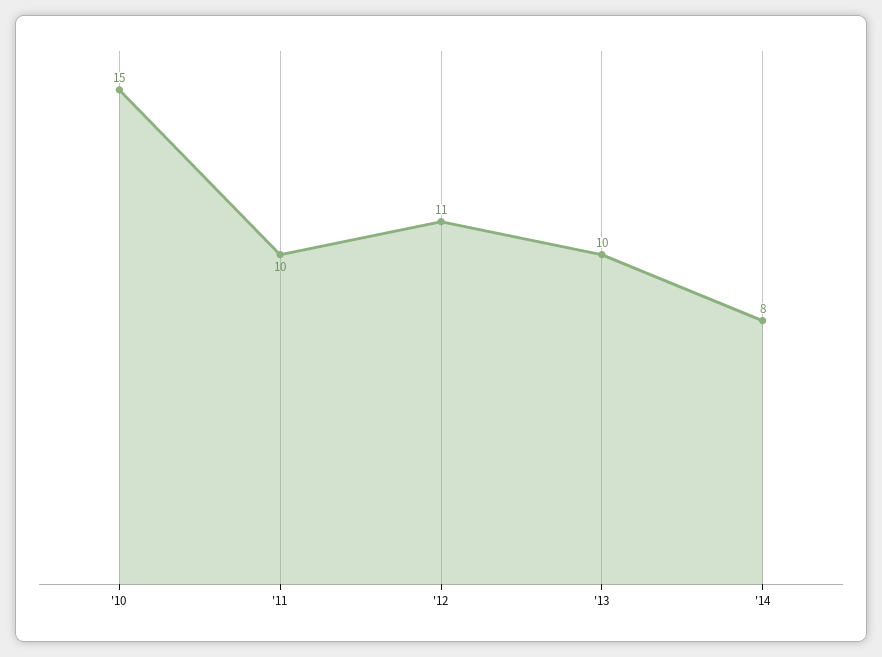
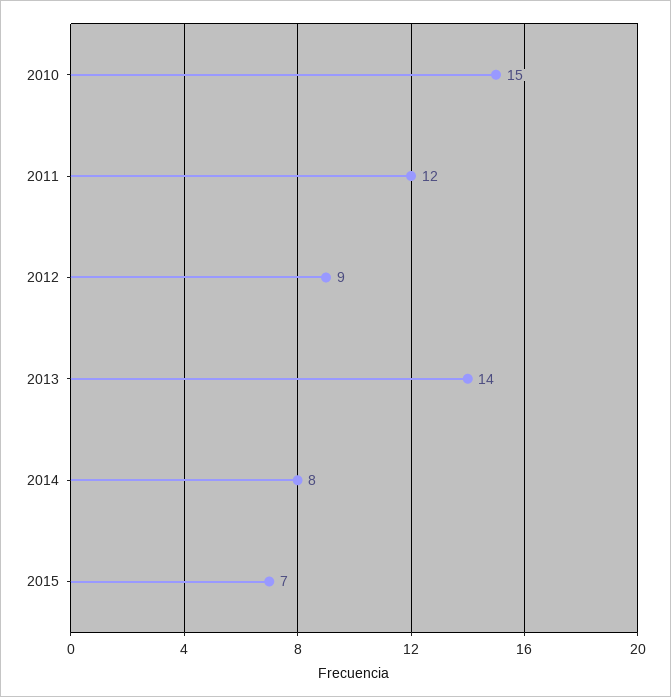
'11: 10 -> 12
'12: 11 -> 9
'13: 10 -> 14
2015: none -> 7

